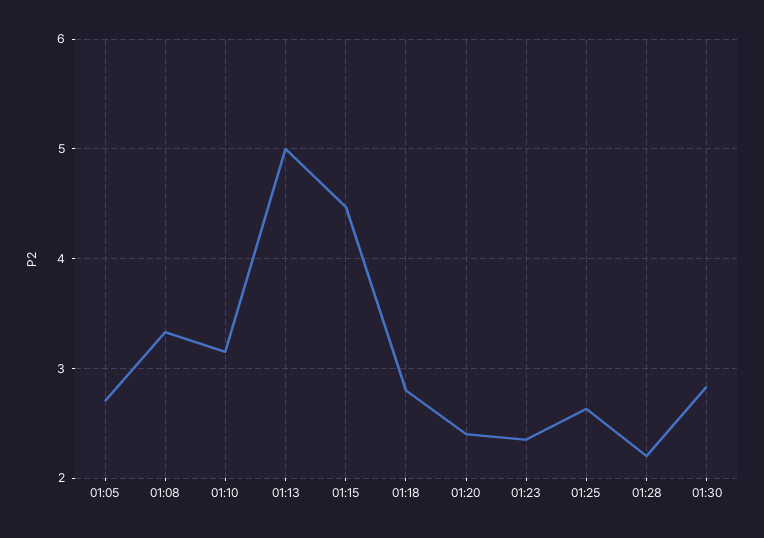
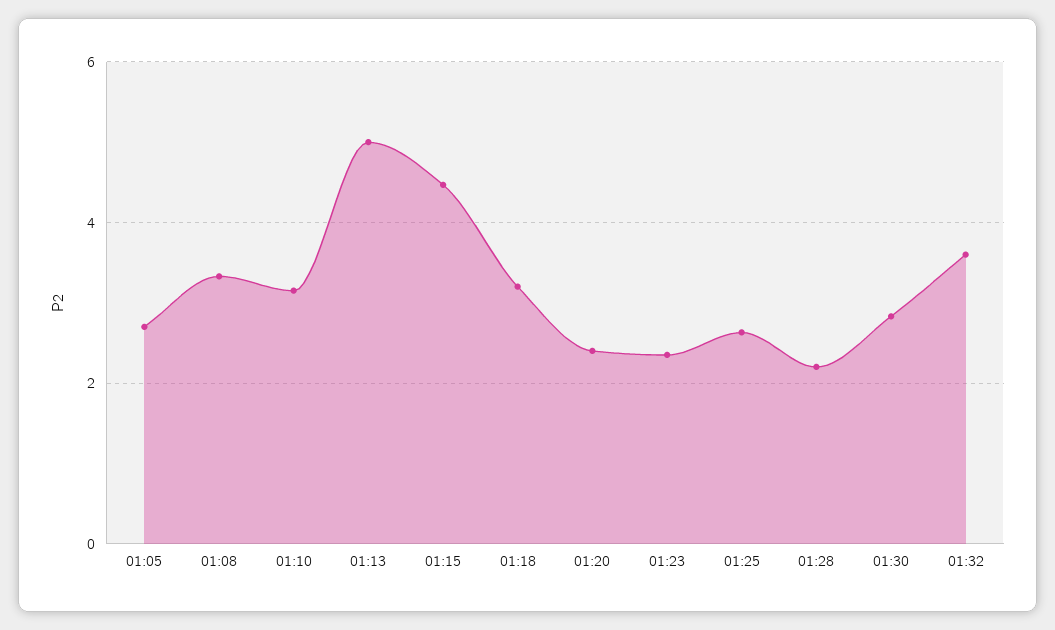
01:18: 2.8 -> 3.2
01:32: none -> 3.6

